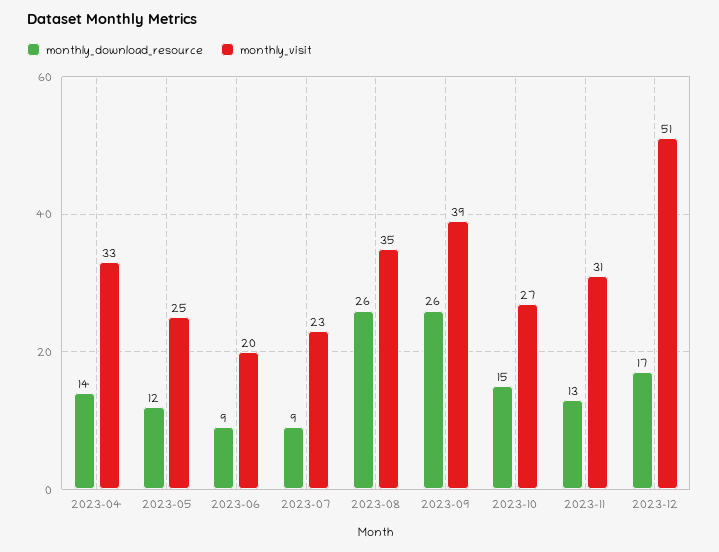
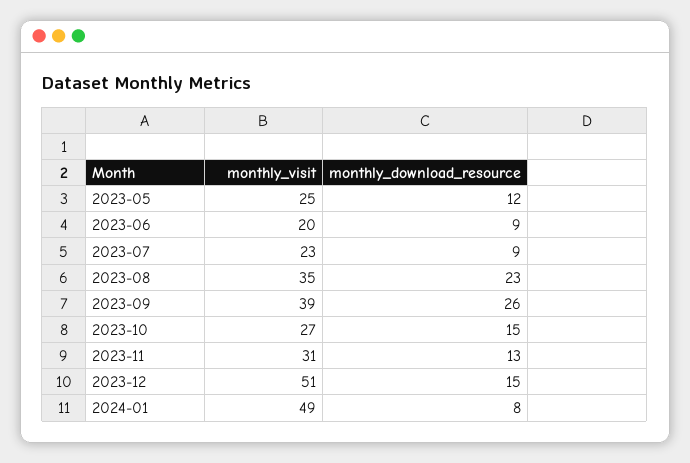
monthly_download_resource, 2023-04: 14 -> none
monthly_visit, 2023-04: 33 -> none
monthly_download_resource, 2023-08: 26 -> 23
monthly_download_resource, 2023-12: 17 -> 15
monthly_visit, 2024-01: none -> 49
monthly_download_resource, 2024-01: none -> 8

